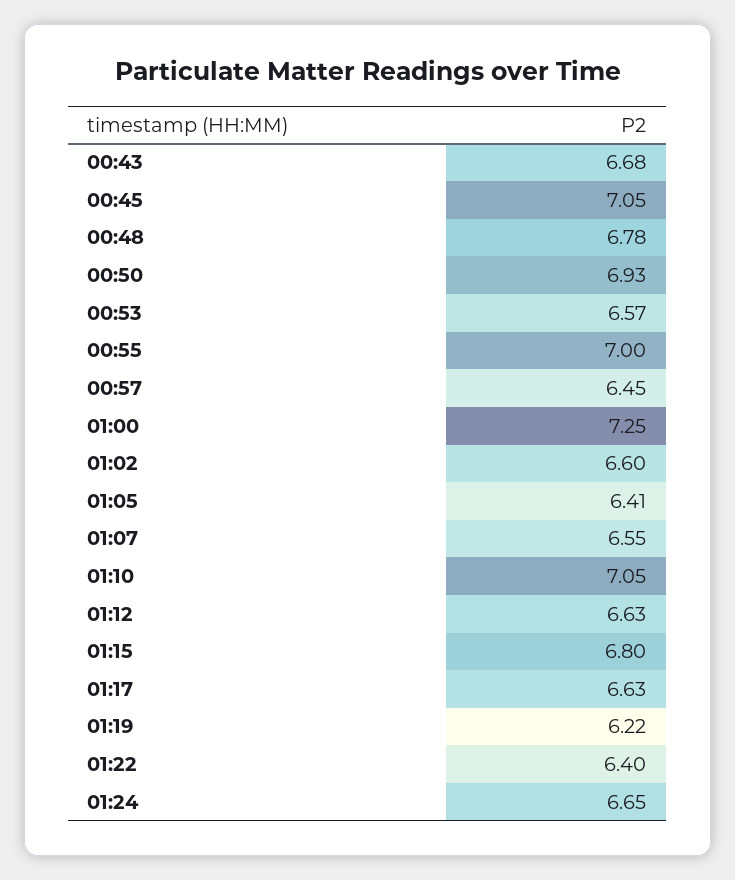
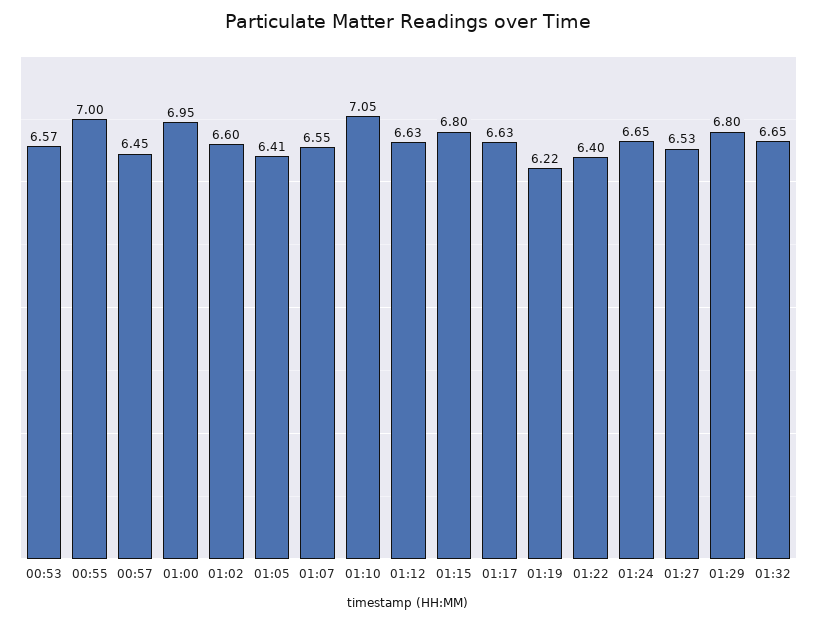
00:43: 6.68 -> none
00:45: 7.05 -> none
00:48: 6.78 -> none
00:50: 6.93 -> none
01:00: 7.25 -> 6.95
01:27: none -> 6.53
01:29: none -> 6.8
01:32: none -> 6.65

